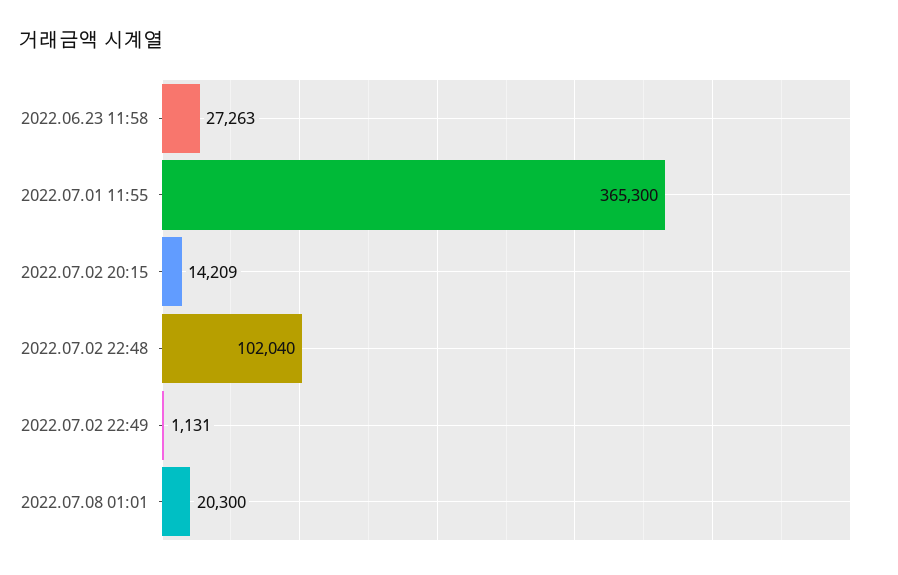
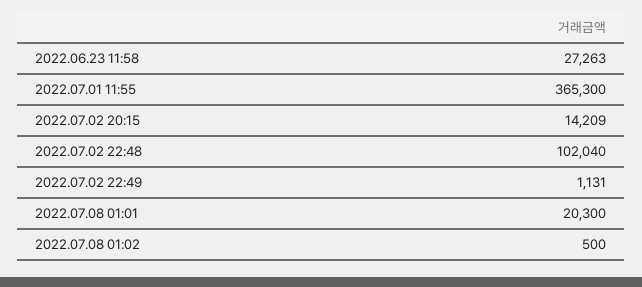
2022.07.08 01:02: none -> 500

